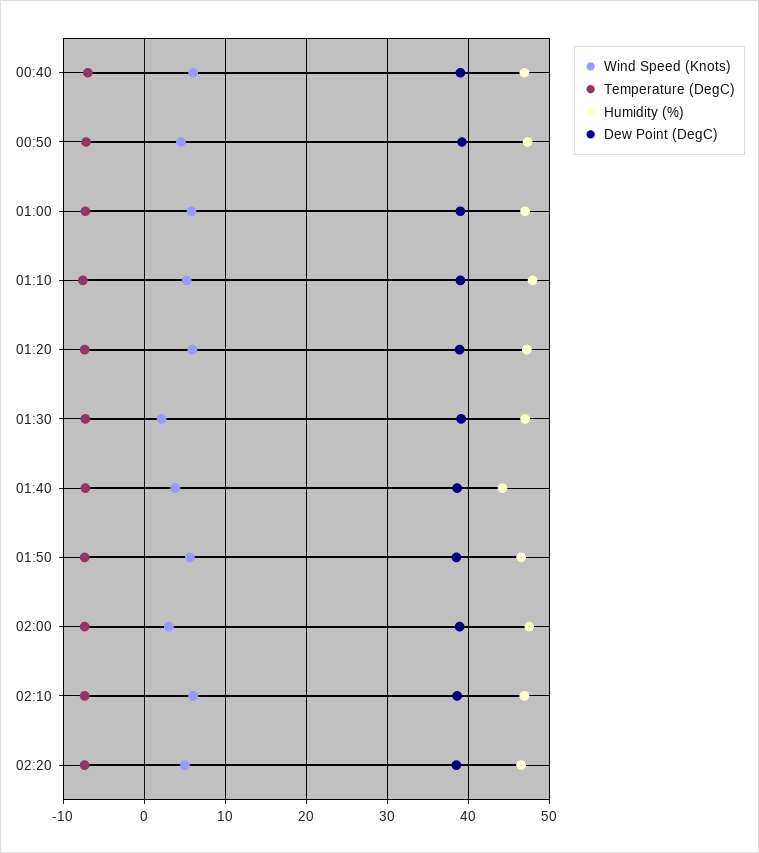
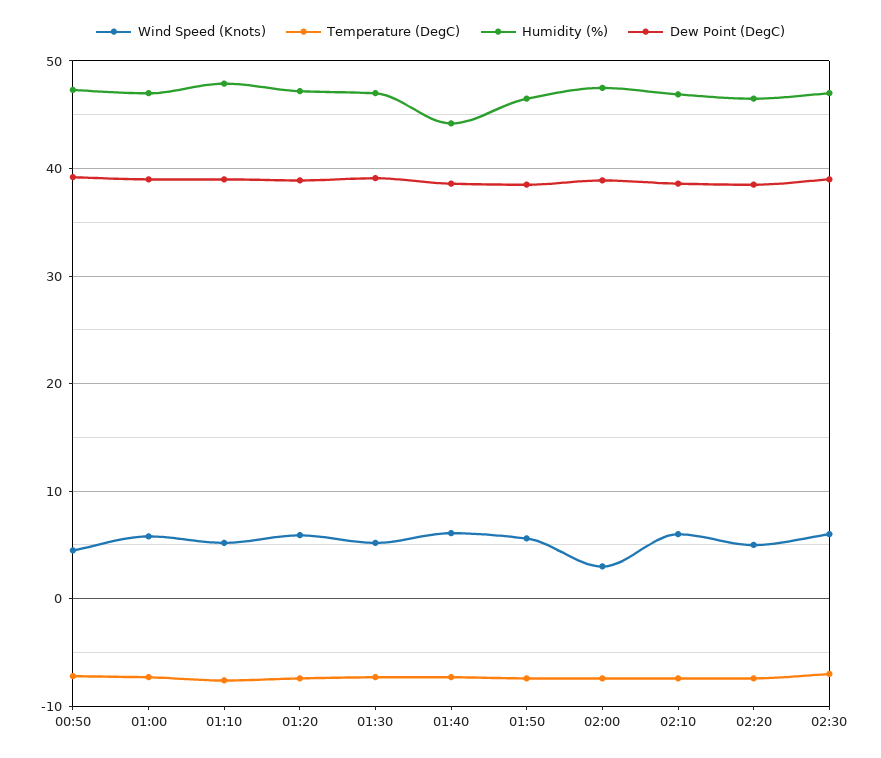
Wind Speed (Knots), 00:40: 6 -> none
Temperature (DegC), 00:40: -7 -> none
Humidity (%), 00:40: 47 -> none
Dew Point (DegC), 00:40: 39 -> none
Wind Speed (Knots), 01:30: 2 -> 5
Wind Speed (Knots), 01:40: 4 -> 6
Wind Speed (Knots), 02:30: none -> 6
Temperature (DegC), 02:30: none -> -7
Humidity (%), 02:30: none -> 47
Dew Point (DegC), 02:30: none -> 39

